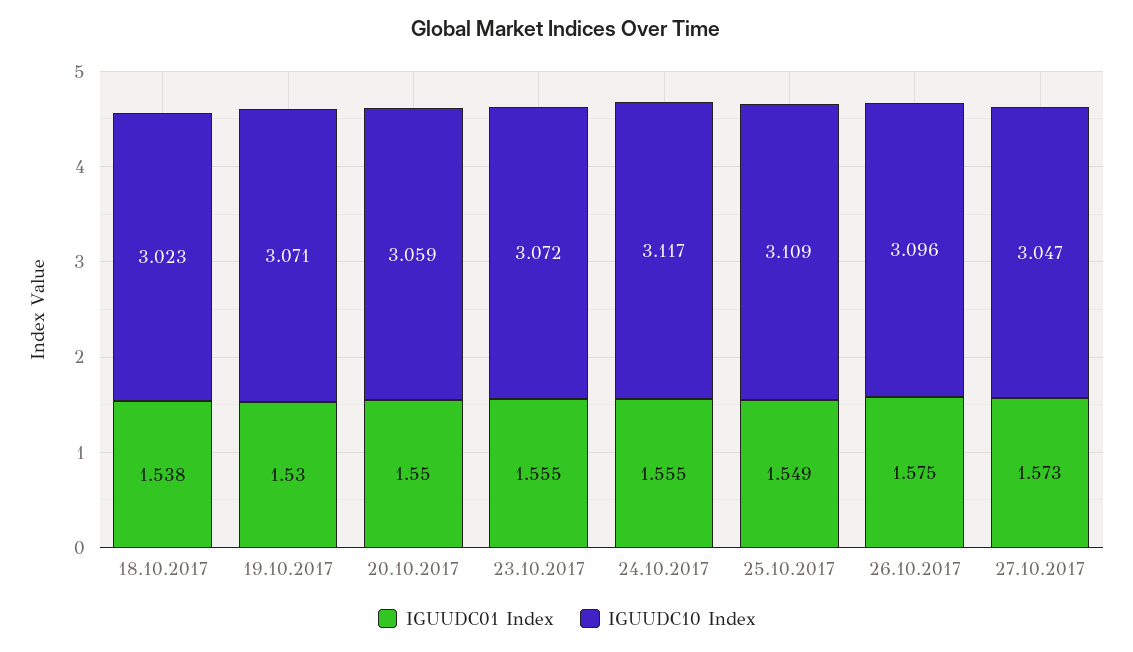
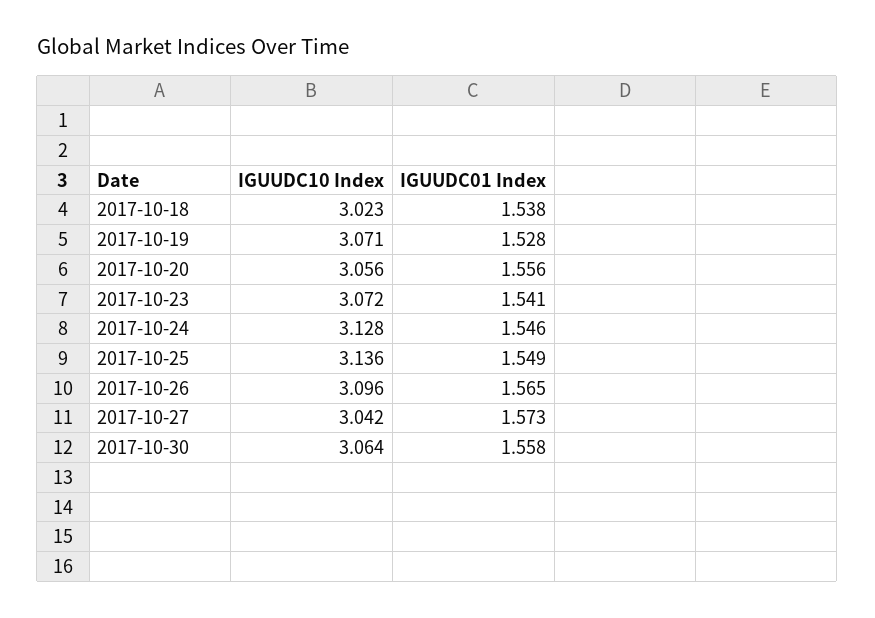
IGUUDC01 Index, 19.10.2017: 1.53 -> 1.528
IGUUDC01 Index, 20.10.2017: 1.55 -> 1.556
IGUUDC10 Index, 20.10.2017: 3.059 -> 3.056
IGUUDC01 Index, 23.10.2017: 1.555 -> 1.541
IGUUDC01 Index, 24.10.2017: 1.555 -> 1.546
IGUUDC10 Index, 24.10.2017: 3.117 -> 3.128
IGUUDC10 Index, 25.10.2017: 3.109 -> 3.136
IGUUDC01 Index, 26.10.2017: 1.575 -> 1.565
IGUUDC10 Index, 27.10.2017: 3.047 -> 3.042
IGUUDC10 Index, 2017-10-30: none -> 3.064
IGUUDC01 Index, 2017-10-30: none -> 1.558

